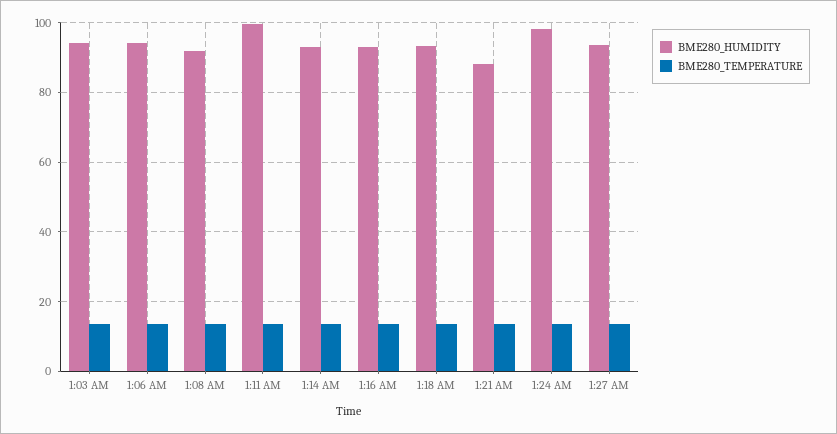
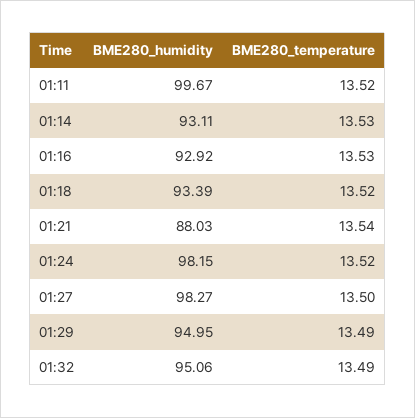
BME280_HUMIDITY, 1:03 AM: 94 -> none
BME280_TEMPERATURE, 1:03 AM: 14 -> none
BME280_HUMIDITY, 1:06 AM: 94 -> none
BME280_TEMPERATURE, 1:06 AM: 14 -> none
BME280_HUMIDITY, 1:08 AM: 92 -> none
BME280_TEMPERATURE, 1:08 AM: 14 -> none
BME280_HUMIDITY, 1:27 AM: 94 -> 98.27
BME280_HUMIDITY, 01:29: none -> 94.95
BME280_TEMPERATURE, 01:29: none -> 13.49
BME280_HUMIDITY, 01:32: none -> 95.06
BME280_TEMPERATURE, 01:32: none -> 13.49

